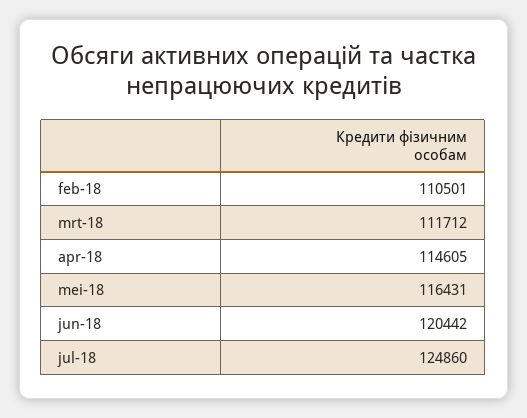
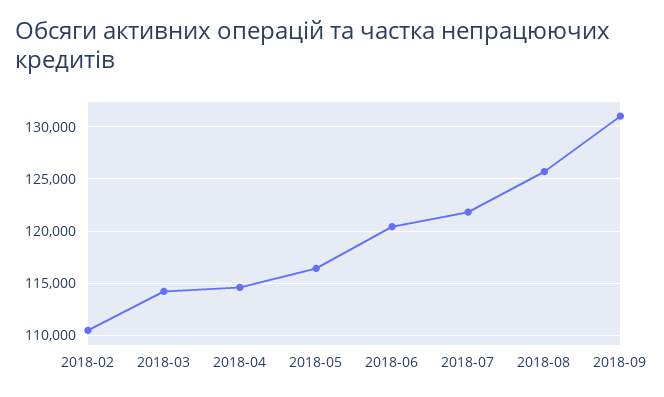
mrt-18: 111712 -> 114000
jul-18: 124860 -> 122000
2018-08: none -> 126000
2018-09: none -> 131000

